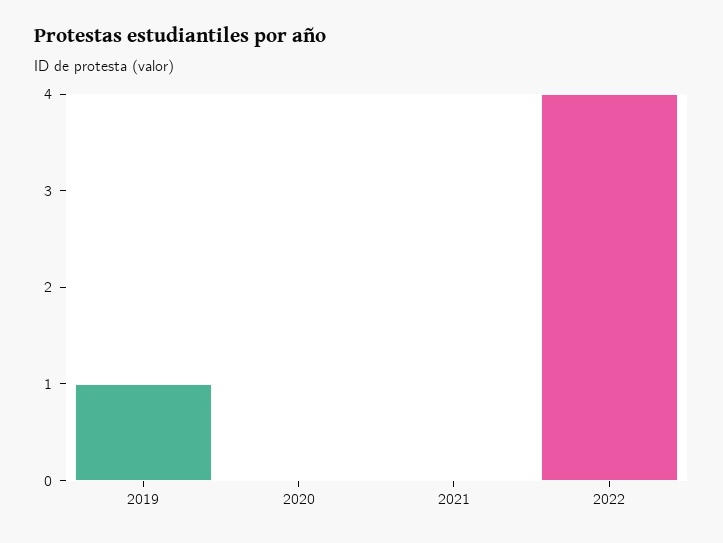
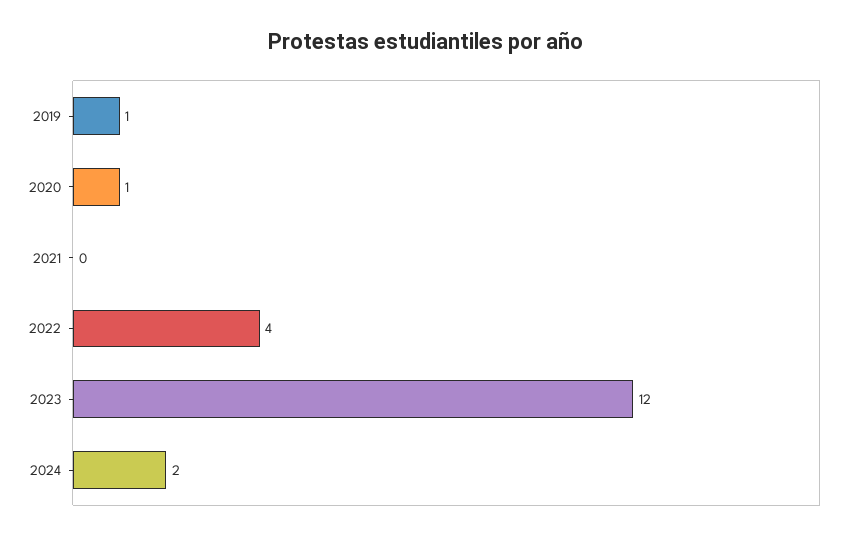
2020: 0 -> 1
2023: none -> 12
2024: none -> 2

